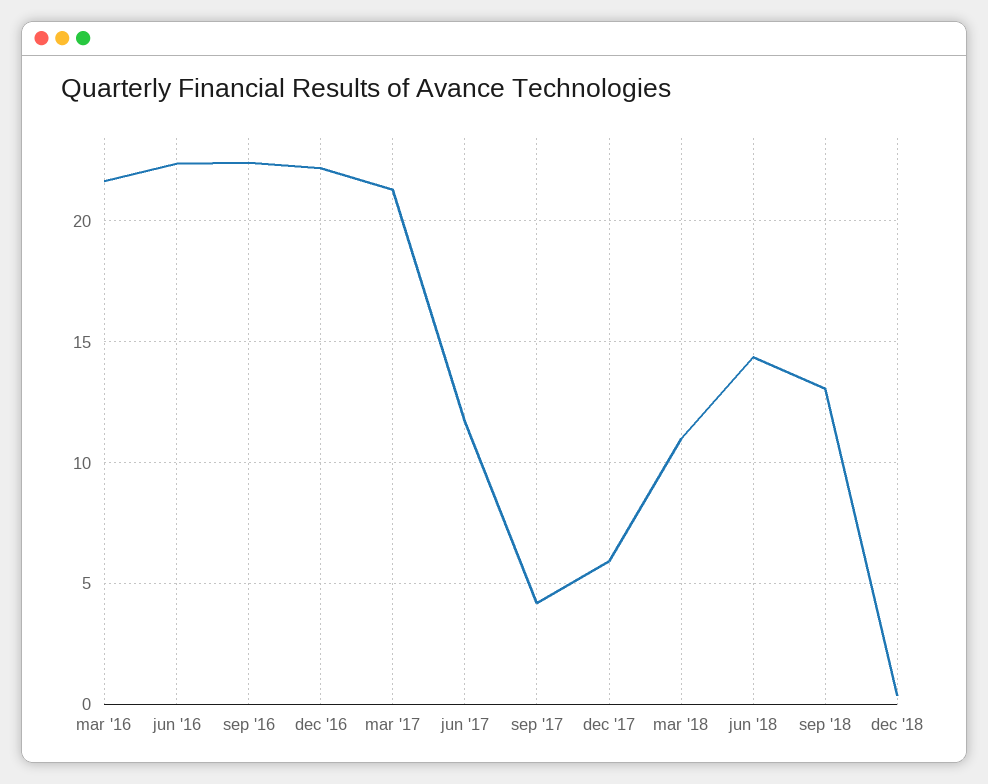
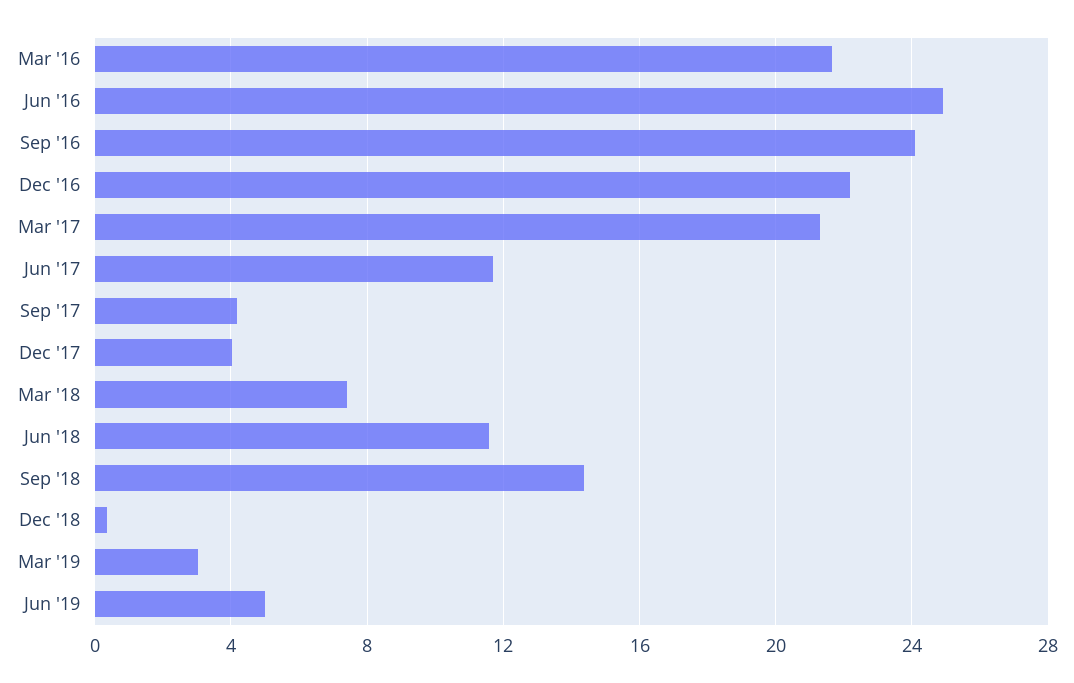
jun '16: 22.5 -> 25
sep '16: 22.5 -> 24
dec '17: 6 -> 4
mar '18: 11 -> 7.5
jun '18: 14.5 -> 11.5
sep '18: 13 -> 14.5
Mar '19: none -> 3
Jun '19: none -> 5

